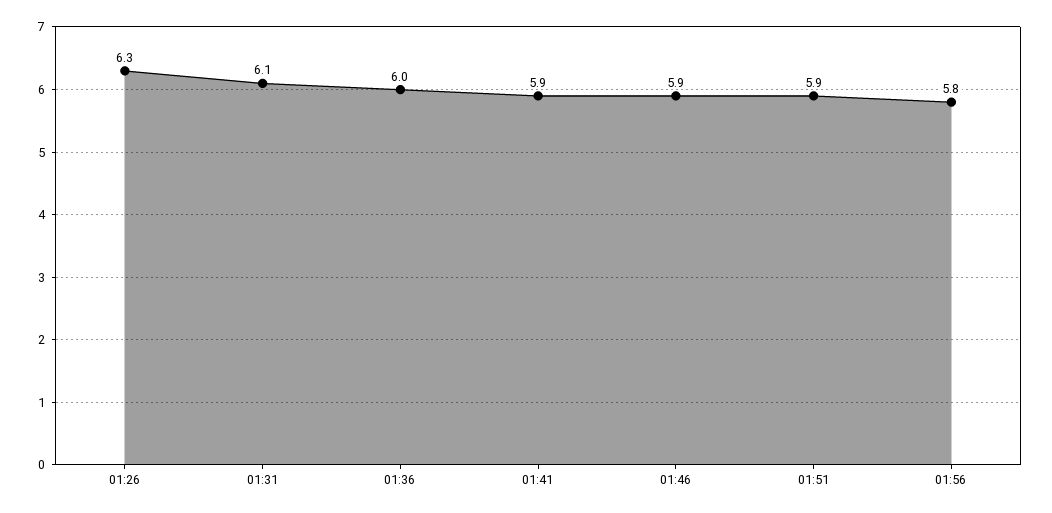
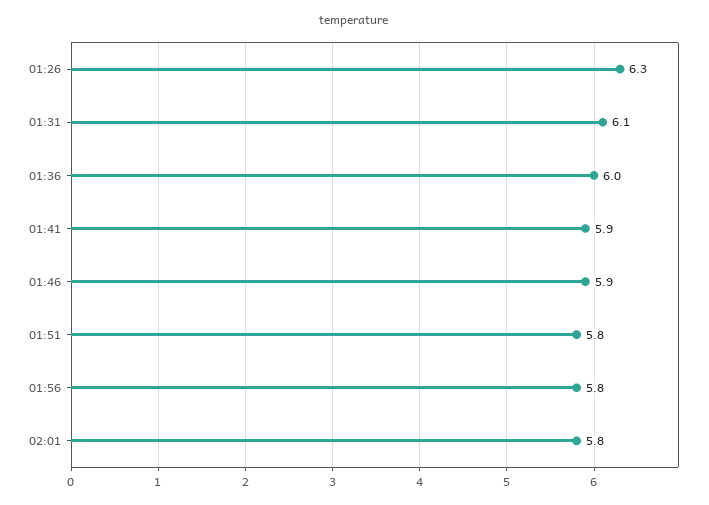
01:51: 5.9 -> 5.8
02:01: none -> 5.8

